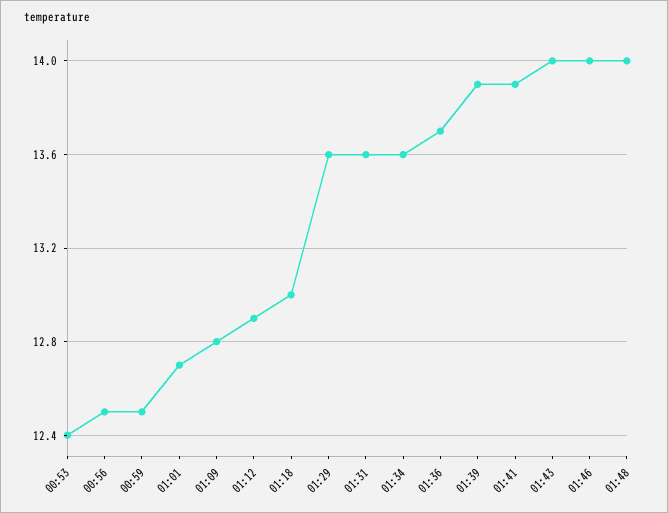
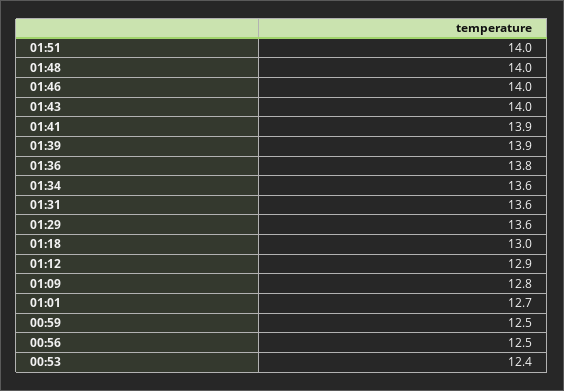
01:36: 13.7 -> 13.8
01:51: none -> 14

